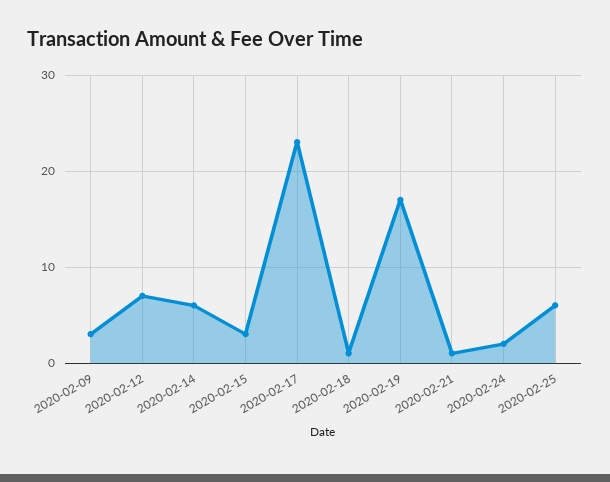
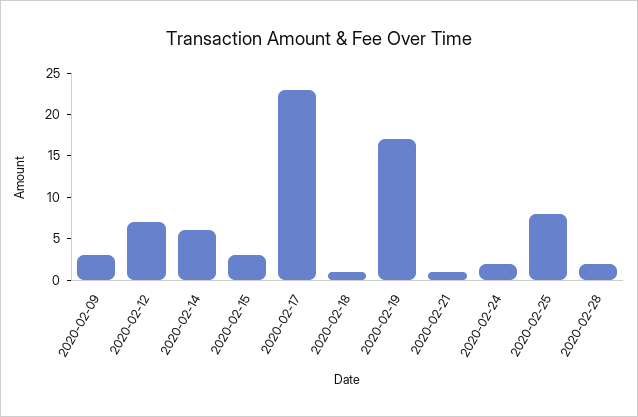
2020-02-25: 6 -> 8
2020-02-28: none -> 2

